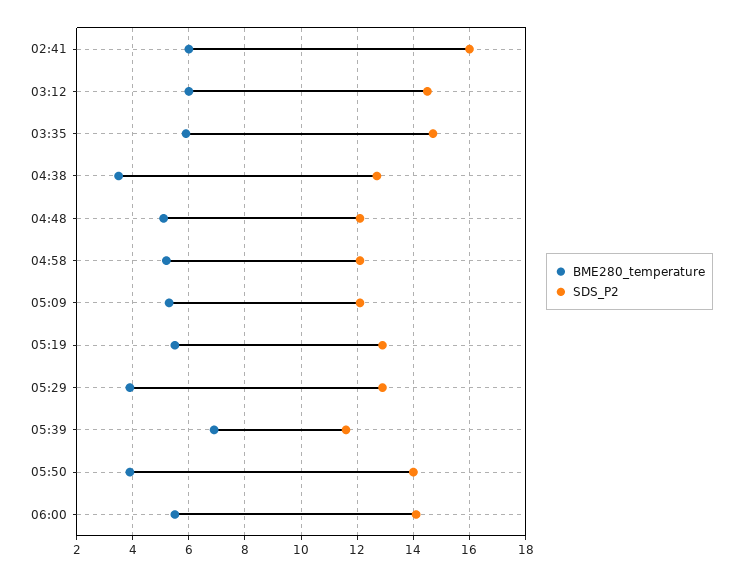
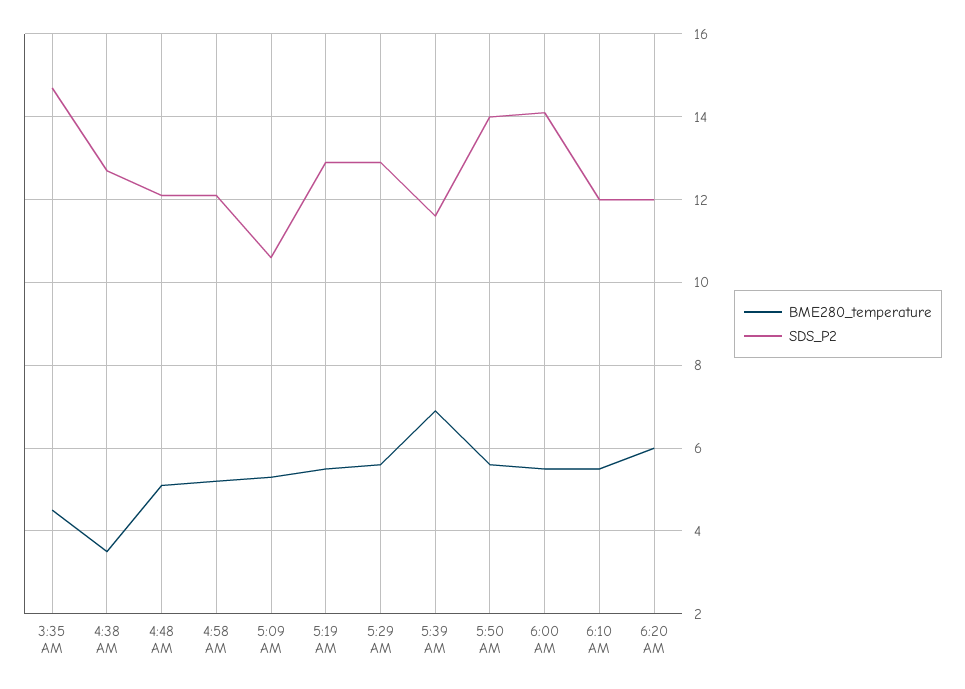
BME280_temperature, 02:41: 6 -> none
SDS_P2, 02:41: 16 -> none
BME280_temperature, 03:12: 6 -> none
SDS_P2, 03:12: 14.5 -> none
BME280_temperature, 03:35: 6 -> 4.5
SDS_P2, 05:09: 12 -> 10.5
BME280_temperature, 05:29: 4 -> 5.5
BME280_temperature, 05:50: 4 -> 5.5
BME280_temperature, 6:10 AM: none -> 5.5
SDS_P2, 6:10 AM: none -> 12
BME280_temperature, 6:20 AM: none -> 6
SDS_P2, 6:20 AM: none -> 12

